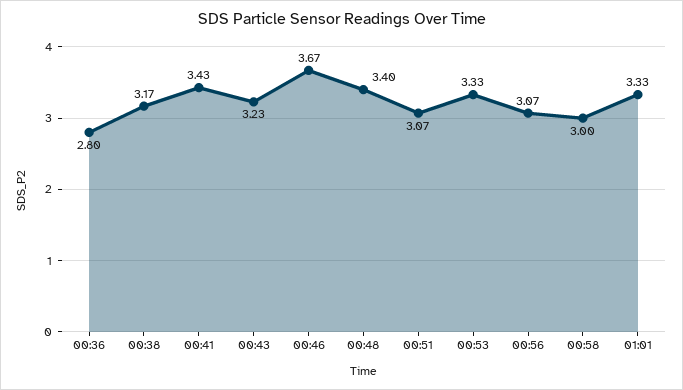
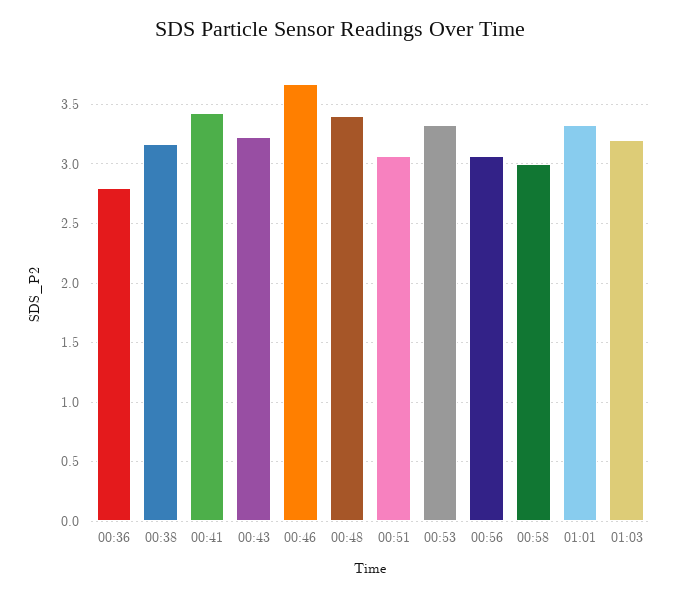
01:03: none -> 3.2

